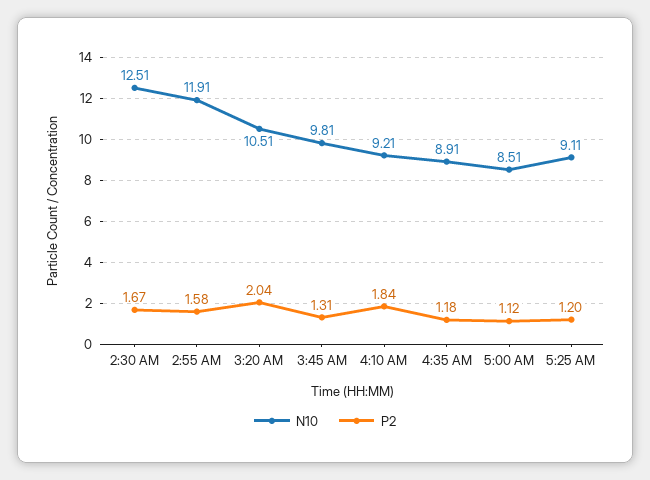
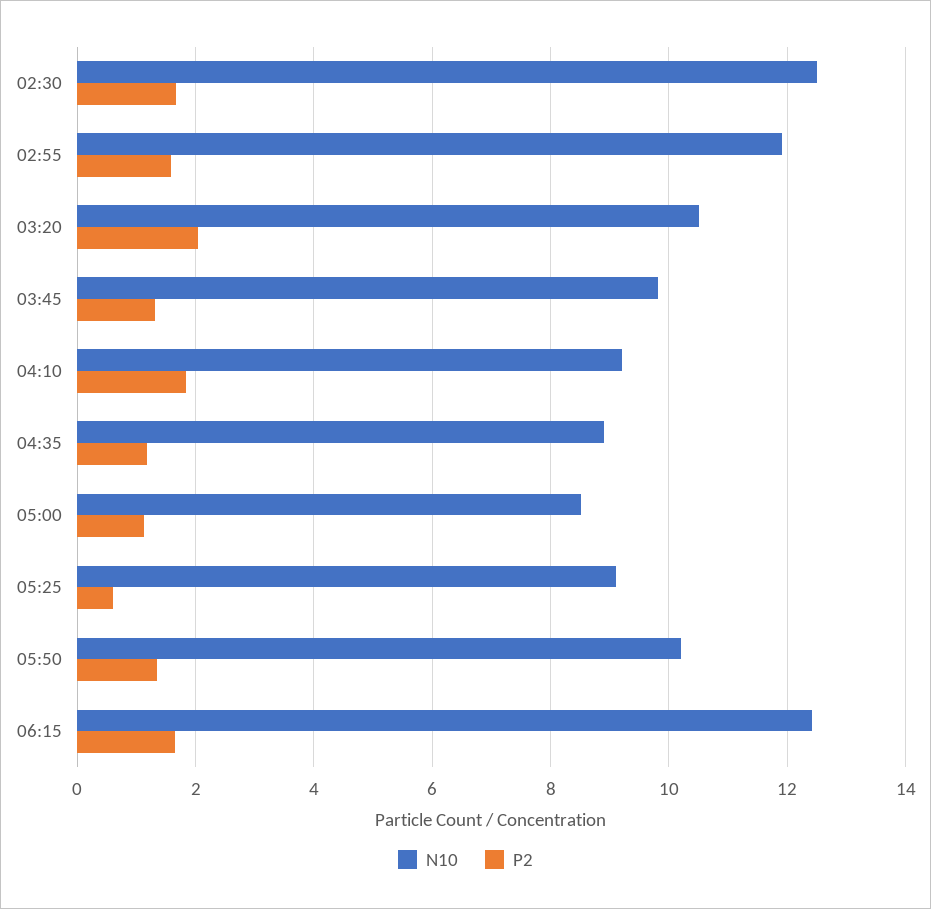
P2, 5:25 AM: 1.2 -> 0.6
N10, 05:50: none -> 10.2
P2, 05:50: none -> 1.4
N10, 06:15: none -> 12.4
P2, 06:15: none -> 1.6

